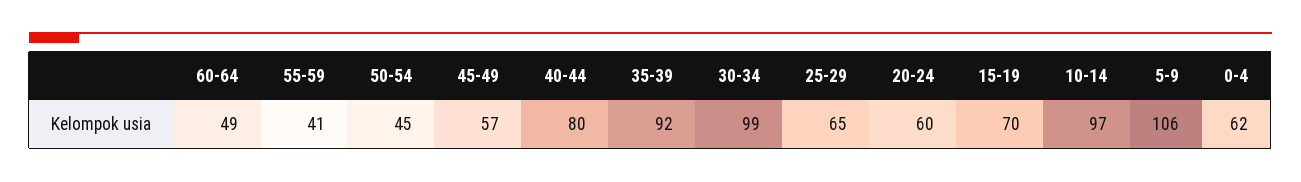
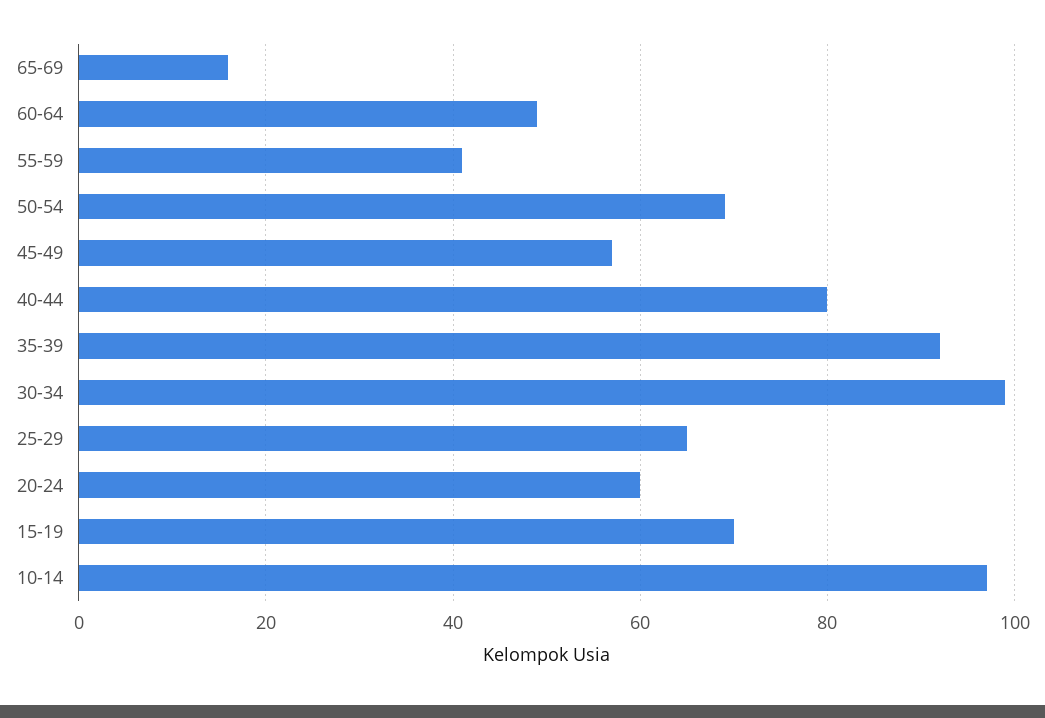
50-54: 45 -> 70
5-9: 106 -> none
0-4: 62 -> none
65-69: none -> 15

